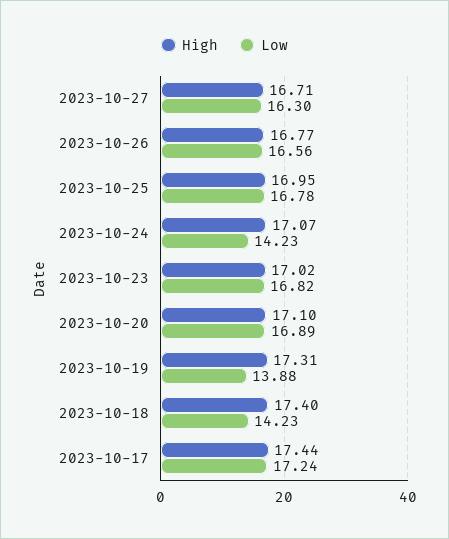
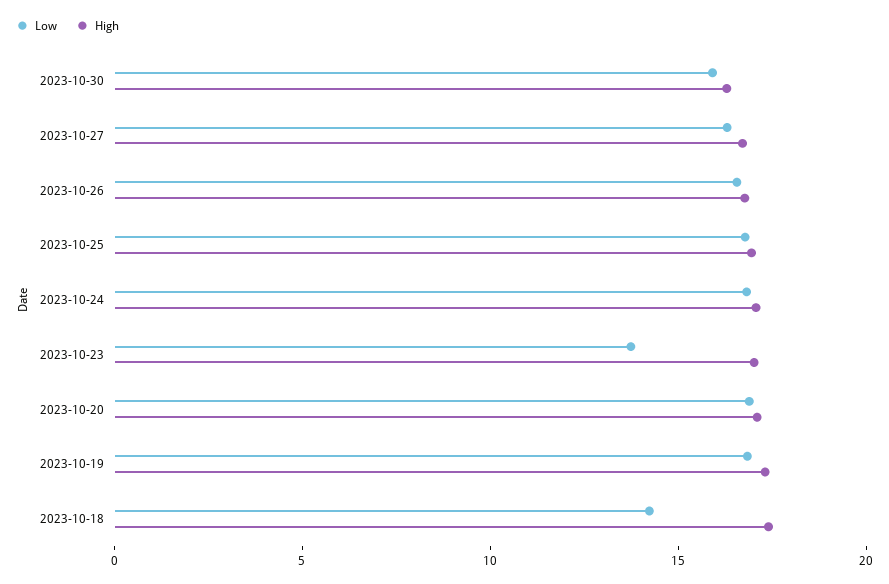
Low, 2023-10-24: 14.23 -> 17
Low, 2023-10-23: 16.82 -> 14
Low, 2023-10-19: 13.88 -> 17
High, 2023-10-17: 17.44 -> none
Low, 2023-10-17: 17.24 -> none
Low, 2023-10-30: none -> 16
High, 2023-10-30: none -> 16

